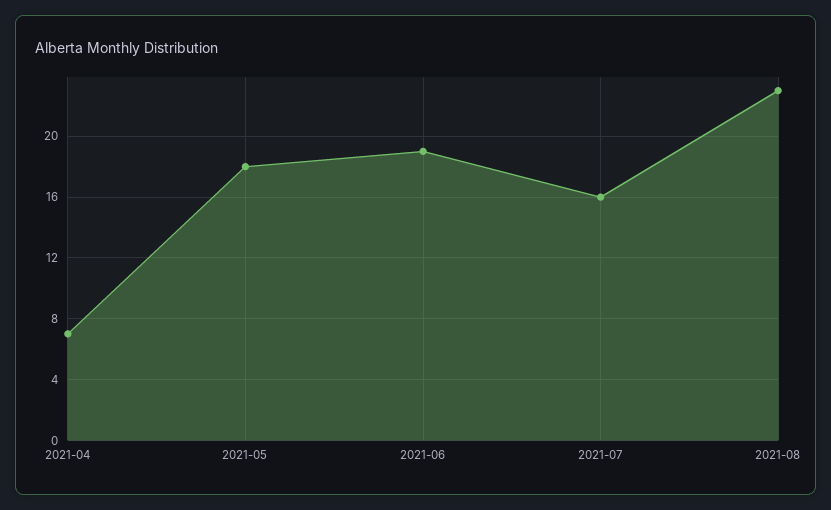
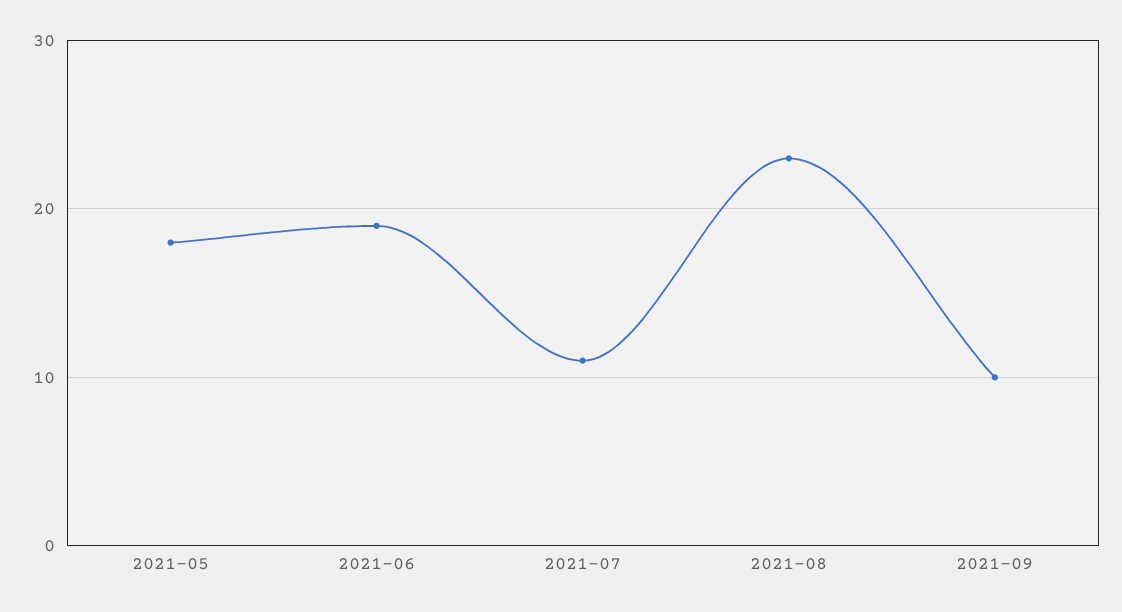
2021-04: 7 -> none
2021-07: 16 -> 11
2021-09: none -> 10

